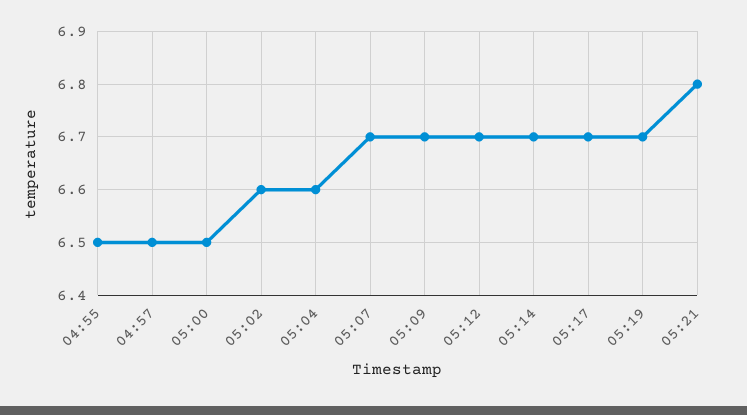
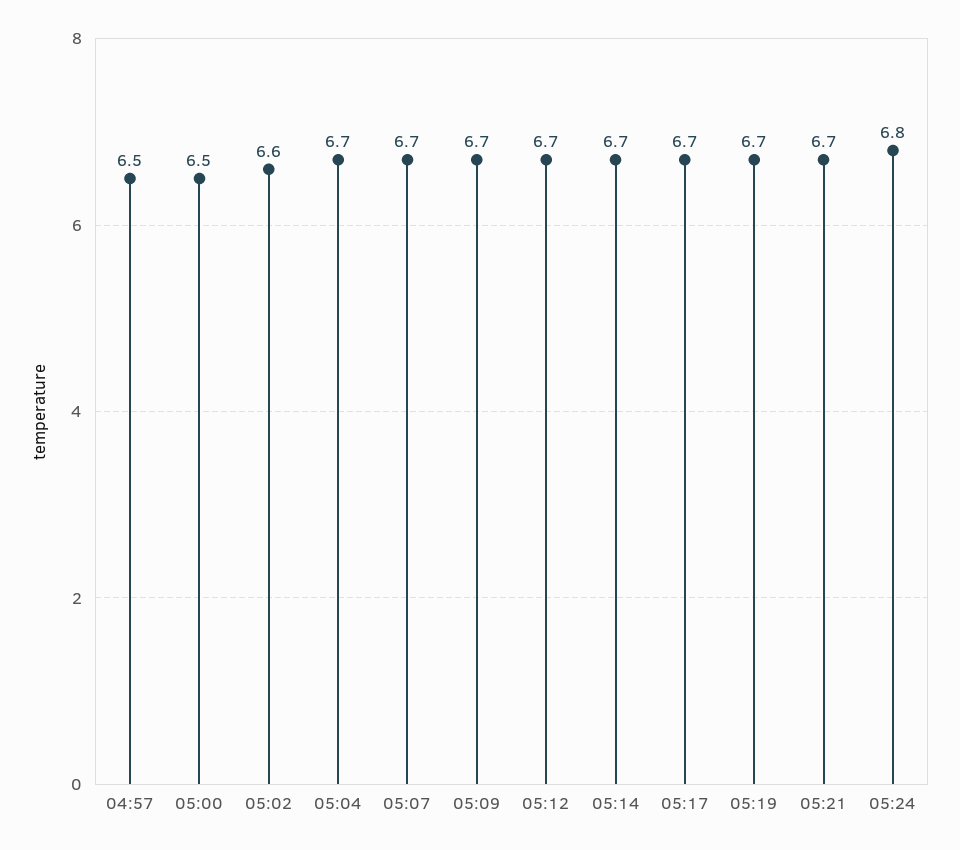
04:55: 6.5 -> none
05:04: 6.6 -> 6.7
05:21: 6.8 -> 6.7
05:24: none -> 6.8

